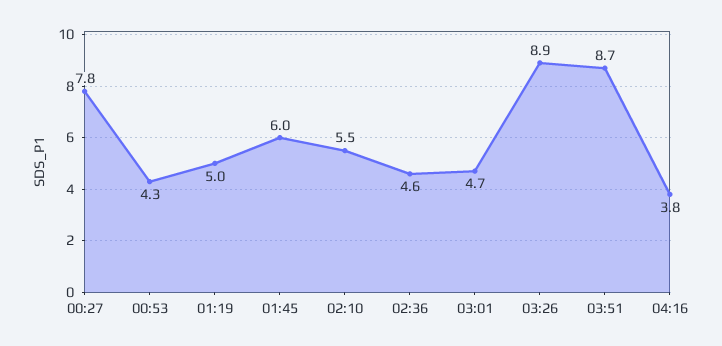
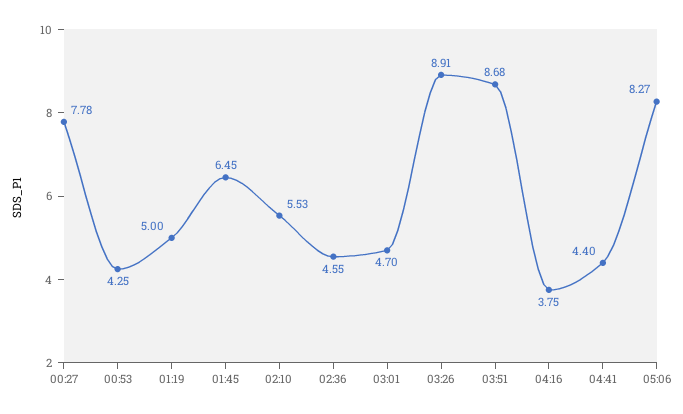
01:45: 6 -> 6.45
04:41: none -> 4.4
05:06: none -> 8.27

